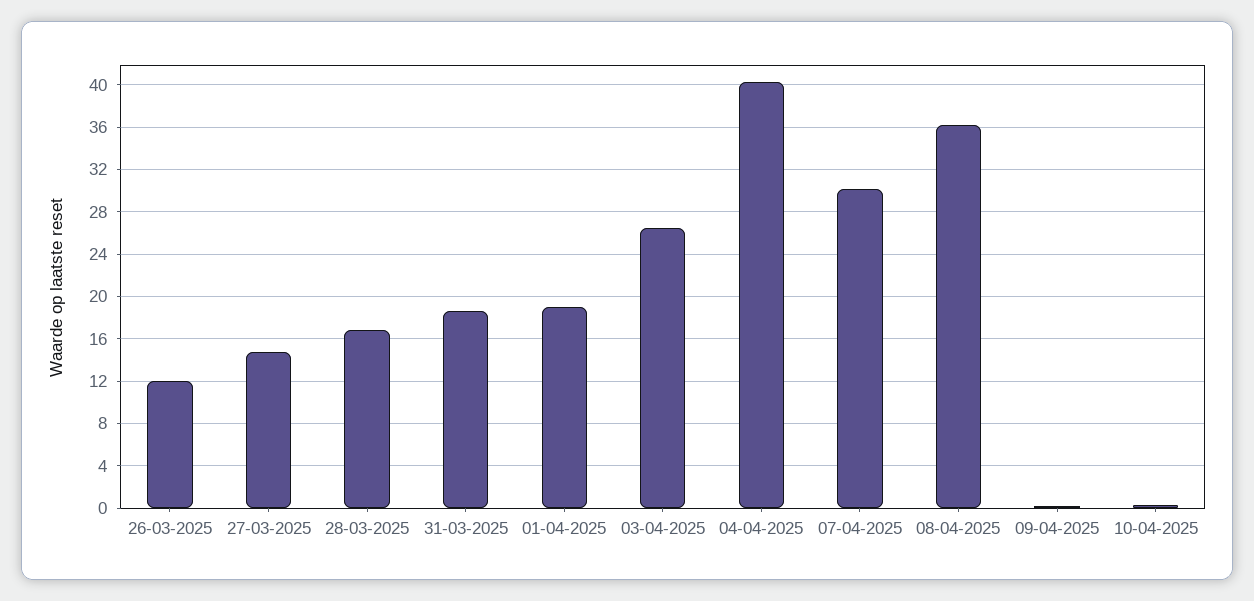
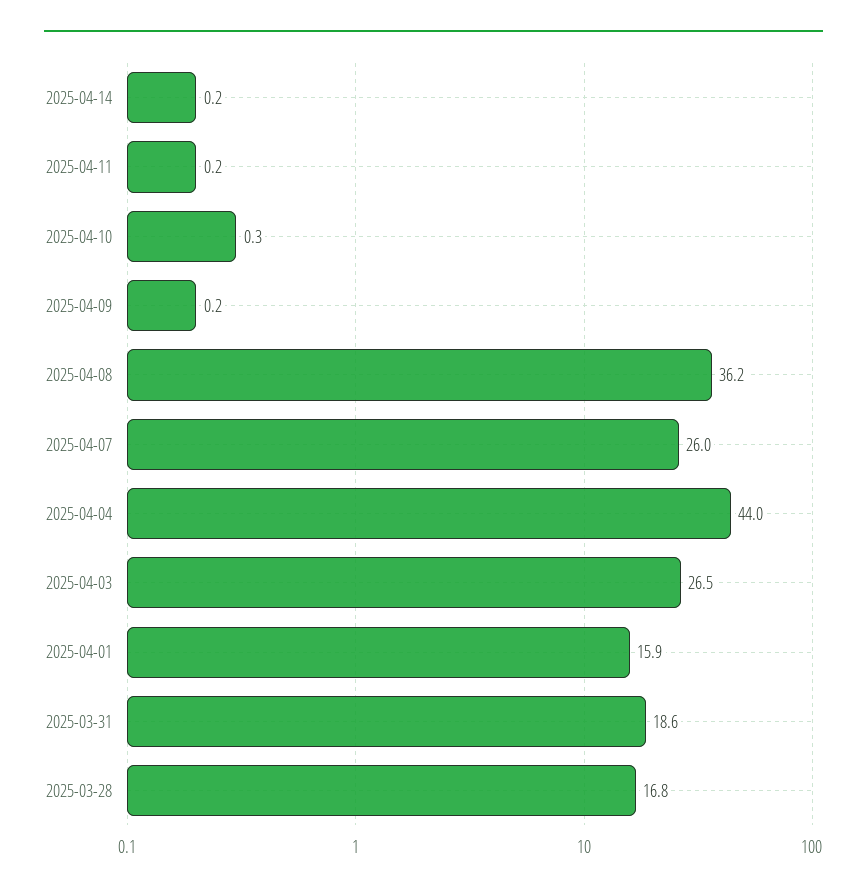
26-03-2025: 12 -> none
27-03-2025: 15 -> none
01-04-2025: 19 -> 15.9
04-04-2025: 40 -> 44
07-04-2025: 30 -> 26
2025-04-14: none -> 0.2
2025-04-11: none -> 0.2

